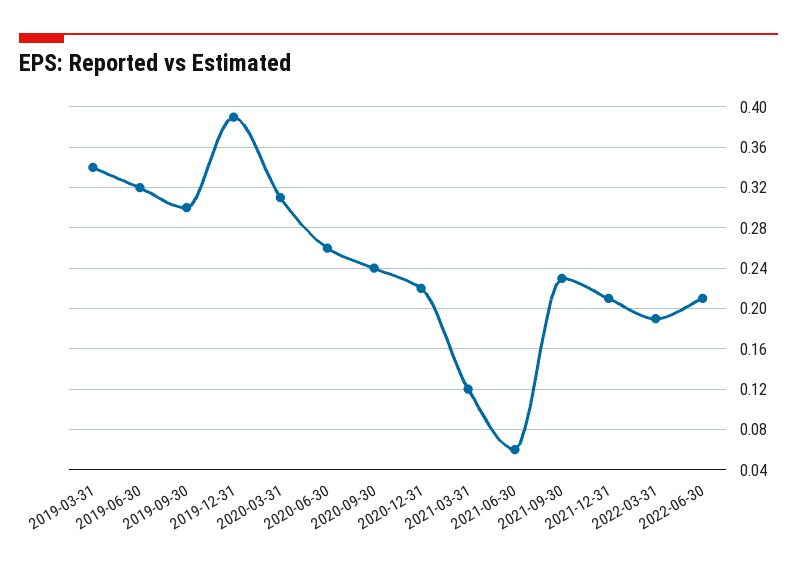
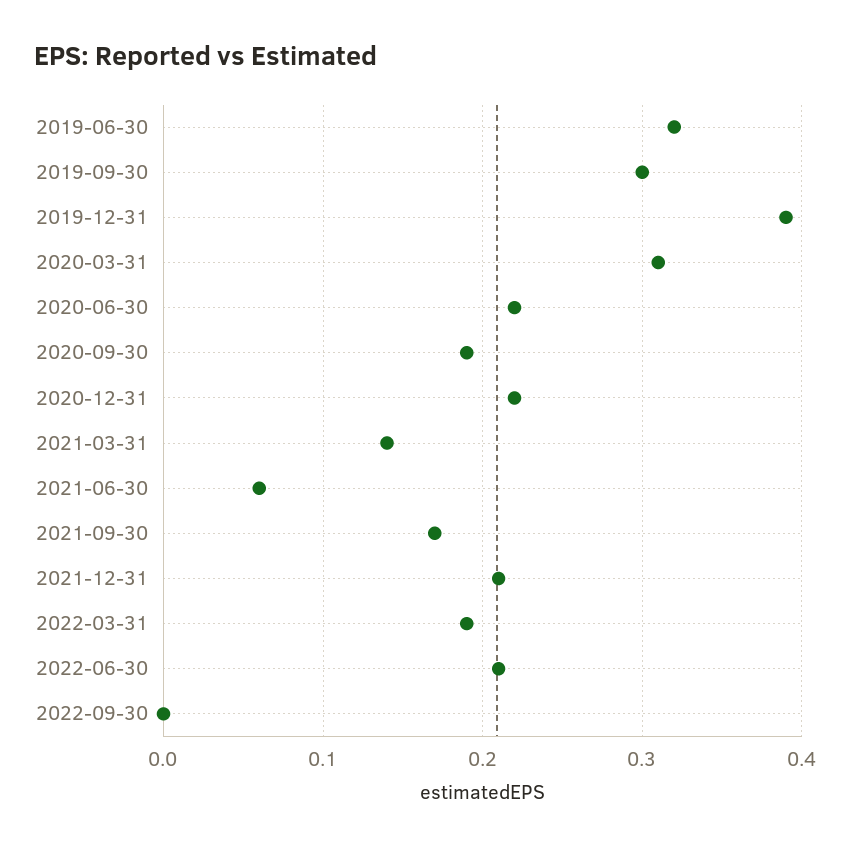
2019-03-31: 0.34 -> none
2020-06-30: 0.26 -> 0.22
2020-09-30: 0.24 -> 0.19
2021-03-31: 0.12 -> 0.14
2021-09-30: 0.23 -> 0.17
2022-09-30: none -> 0

